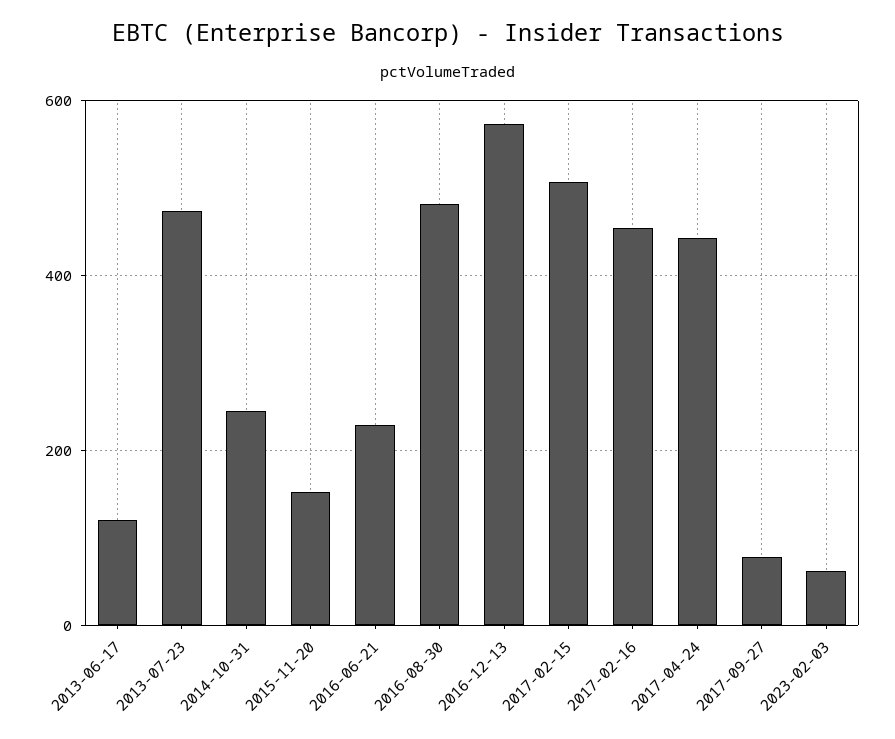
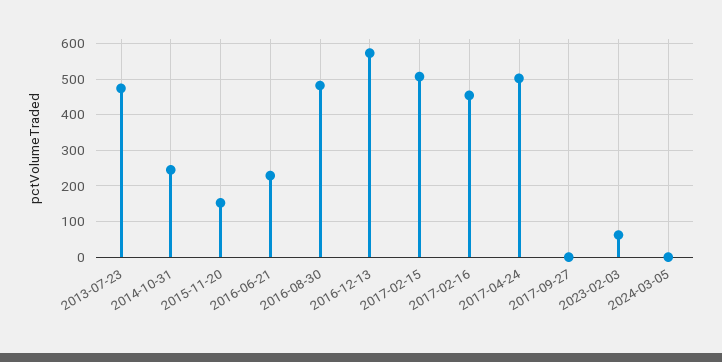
2013-06-17: 120 -> none
2017-04-24: 440 -> 500
2017-09-27: 80 -> 0
2024-03-05: none -> 0

